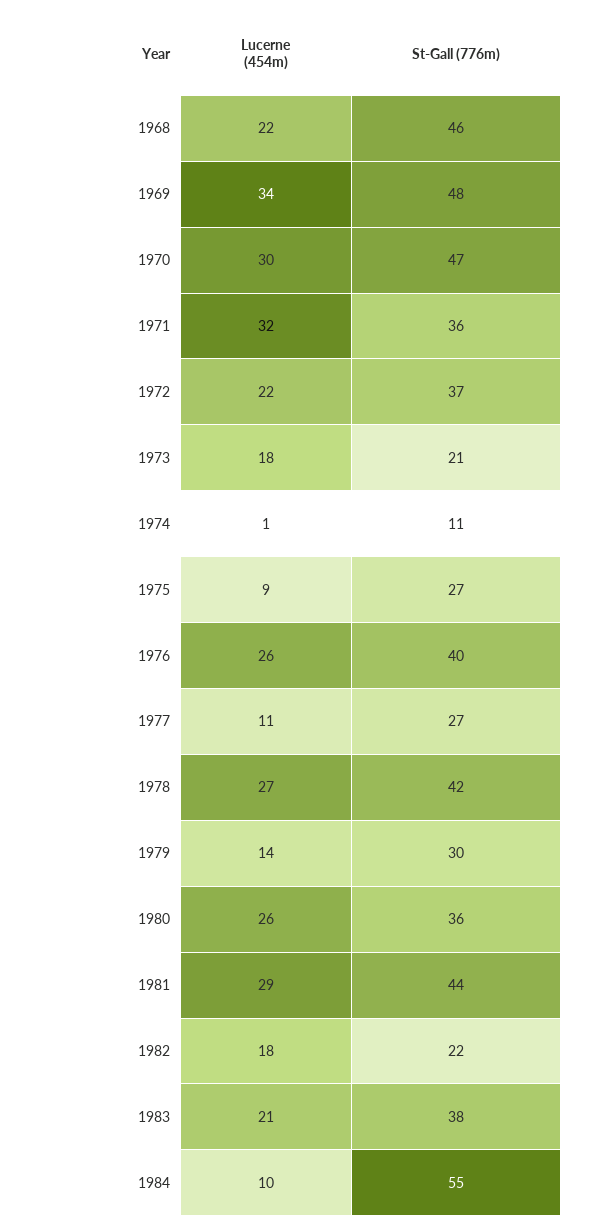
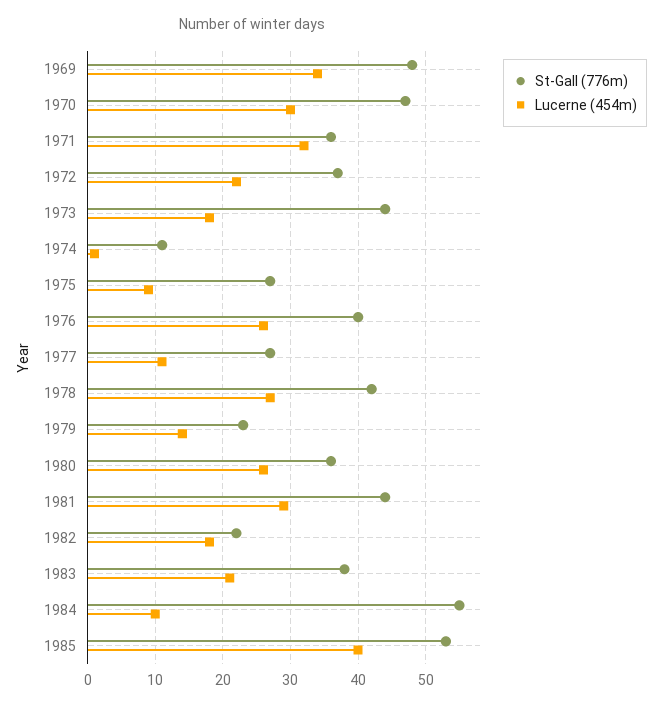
Lucerne (454m), 1968: 22 -> none
St-Gall (776m), 1968: 46 -> none
St-Gall (776m), 1973: 21 -> 44
St-Gall (776m), 1979: 30 -> 23
St-Gall (776m), 1985: none -> 53
Lucerne (454m), 1985: none -> 40

